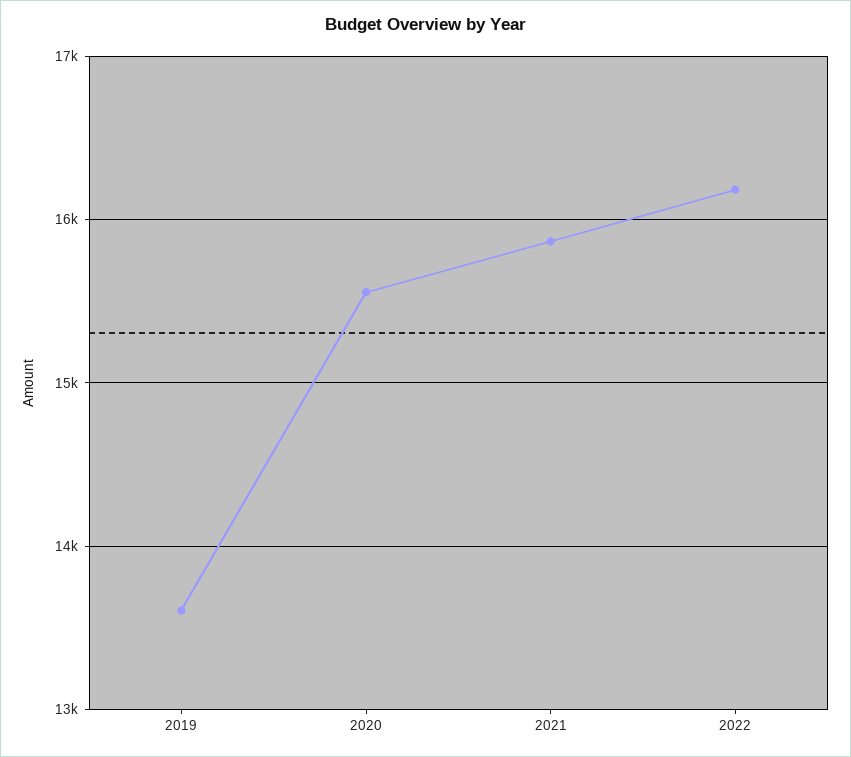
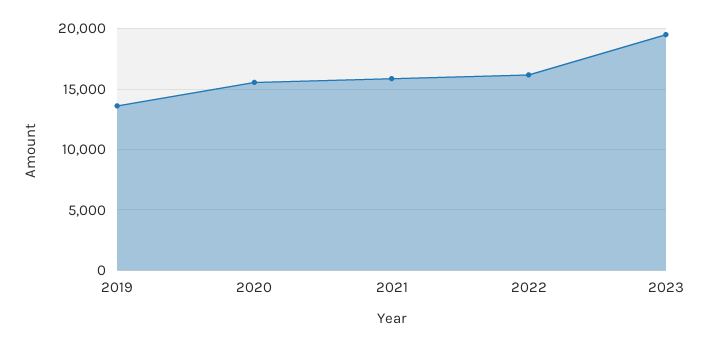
2023: none -> 19500

